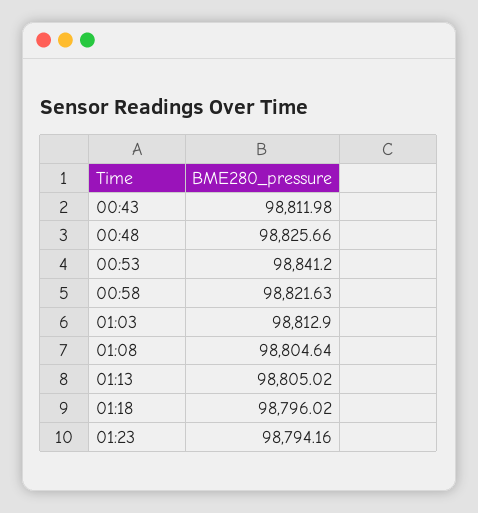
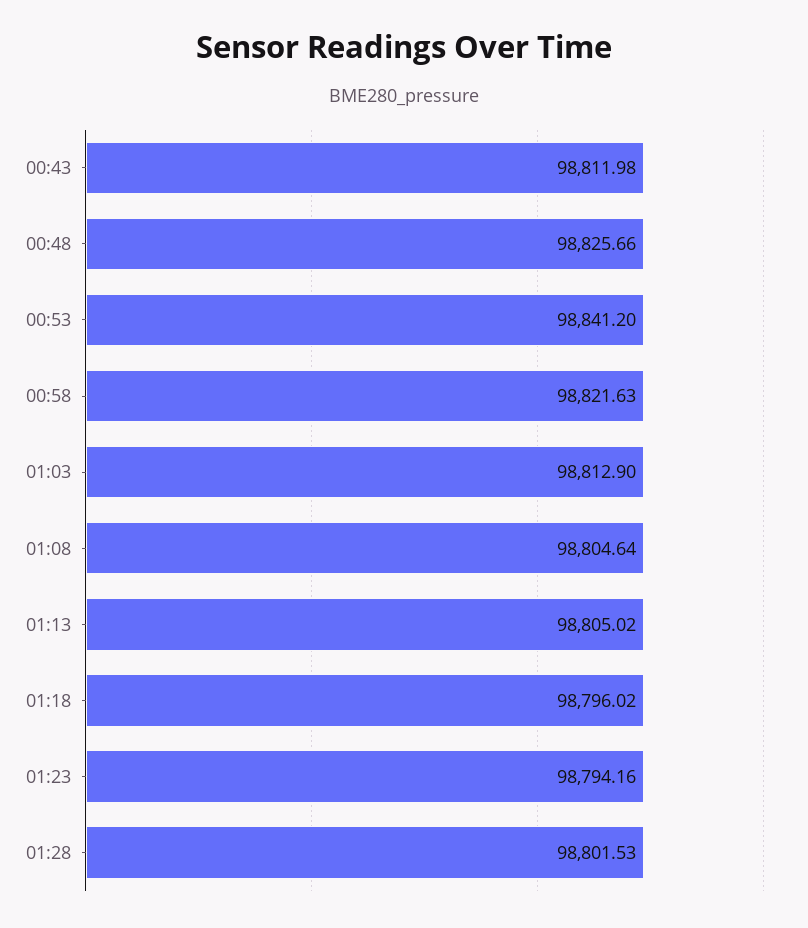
01:28: none -> 98801.53

